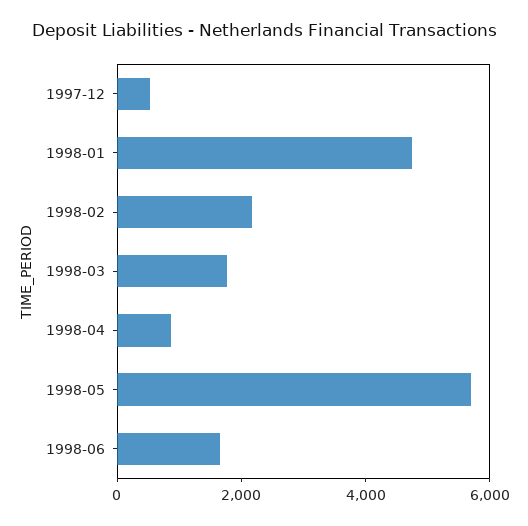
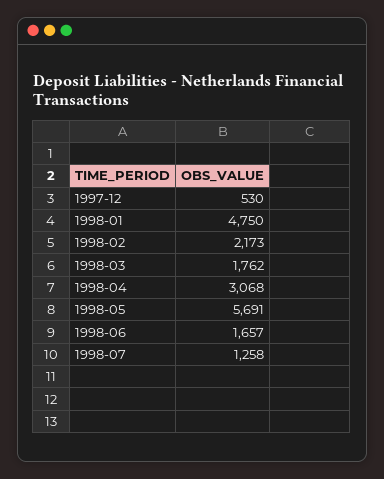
1998-04: 1000 -> 3068
1998-07: none -> 1258

